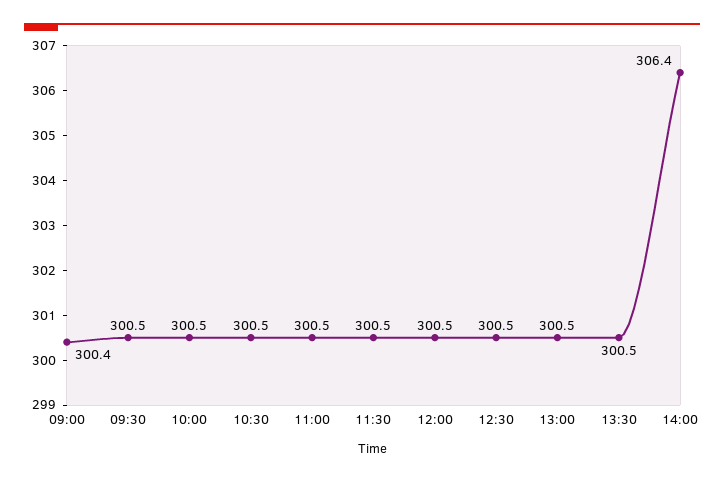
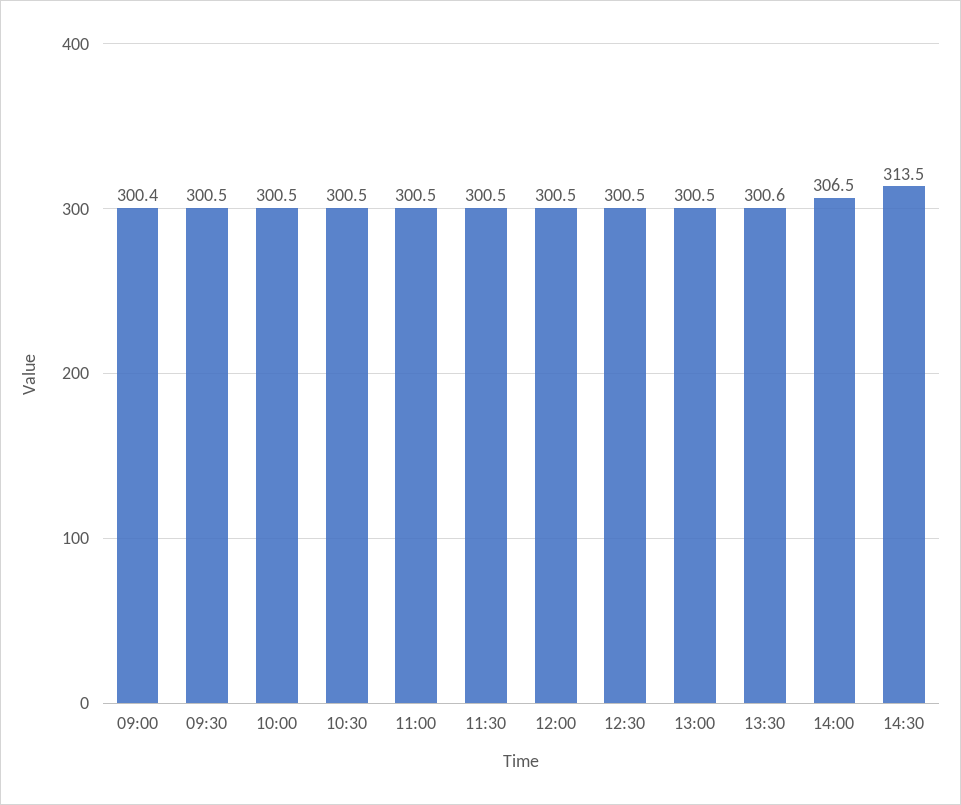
13:30: 300.5 -> 300.6
14:00: 306.4 -> 306.5
14:30: none -> 313.5

